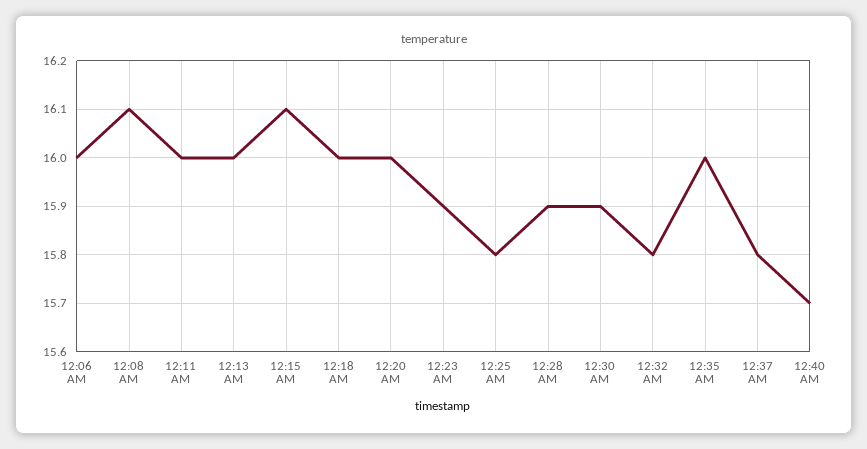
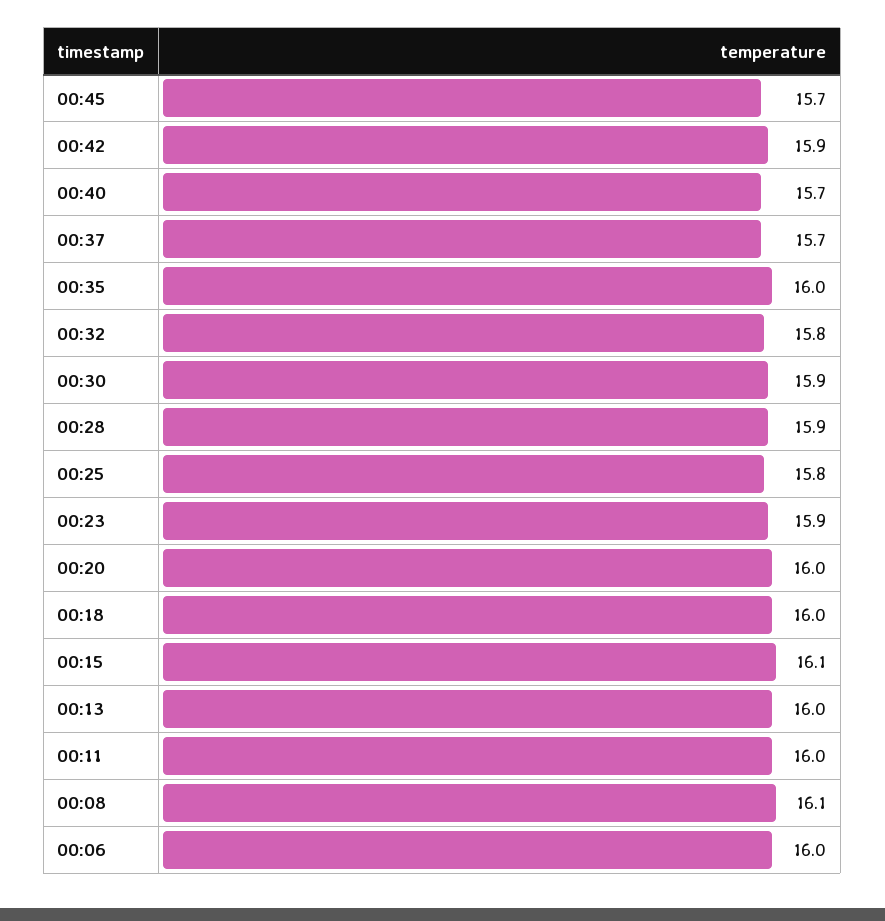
12:37 AM: 15.8 -> 15.7
00:45: none -> 15.7
00:42: none -> 15.9

